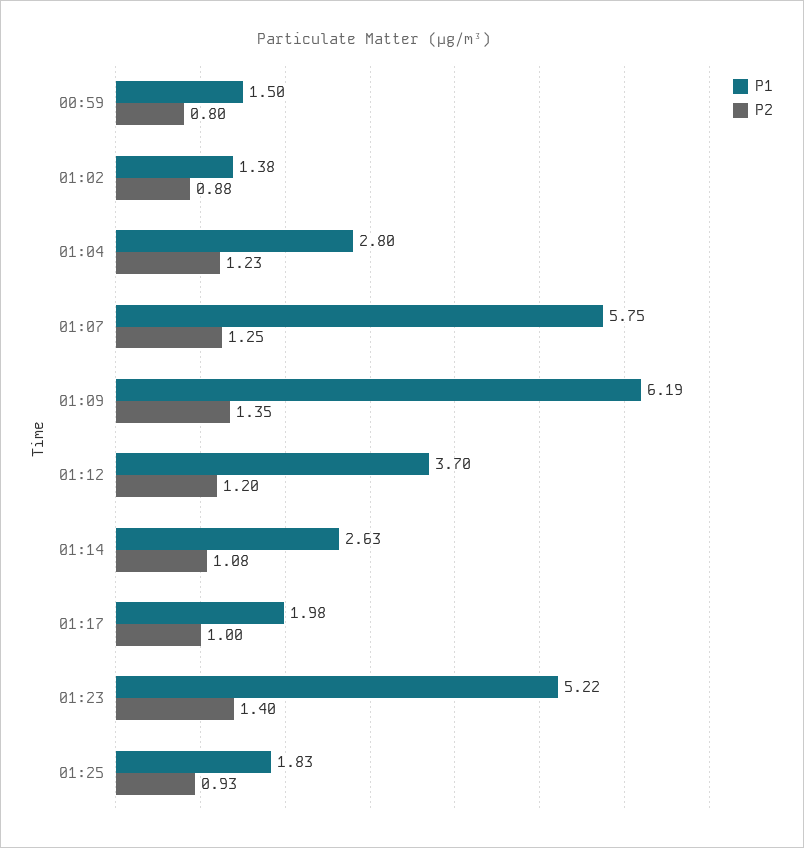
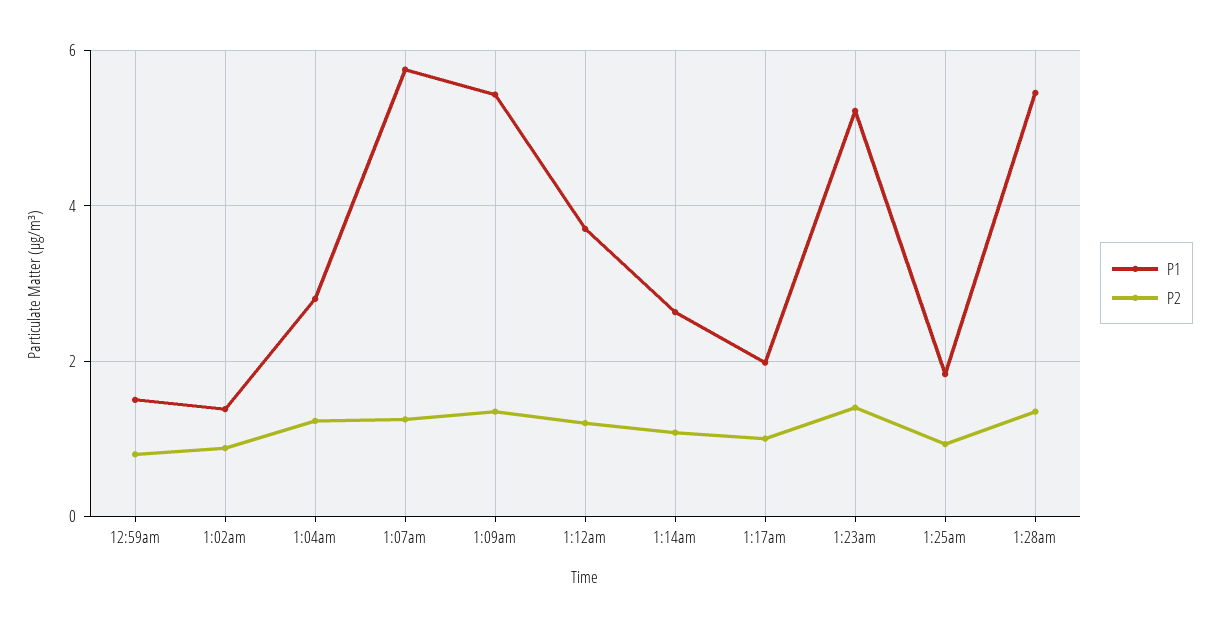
P1, 01:09: 6.19 -> 5.4
P1, 1:28am: none -> 5.4
P2, 1:28am: none -> 1.4

